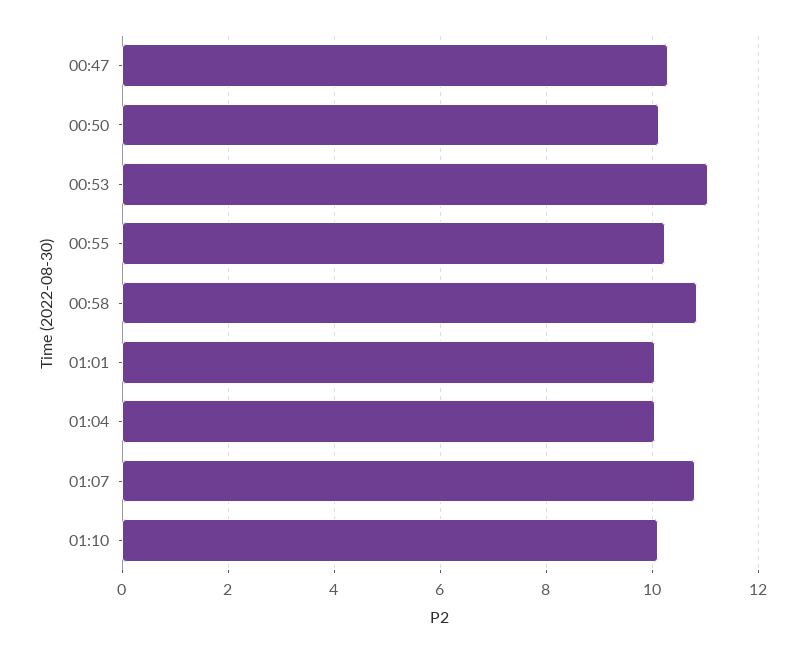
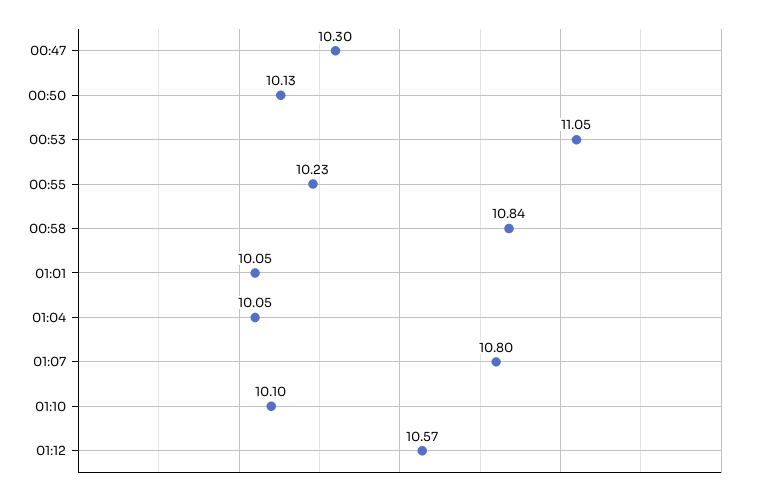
01:12: none -> 10.57

